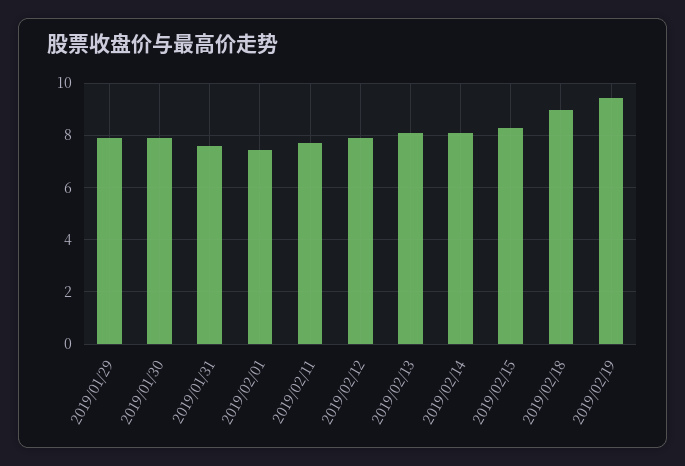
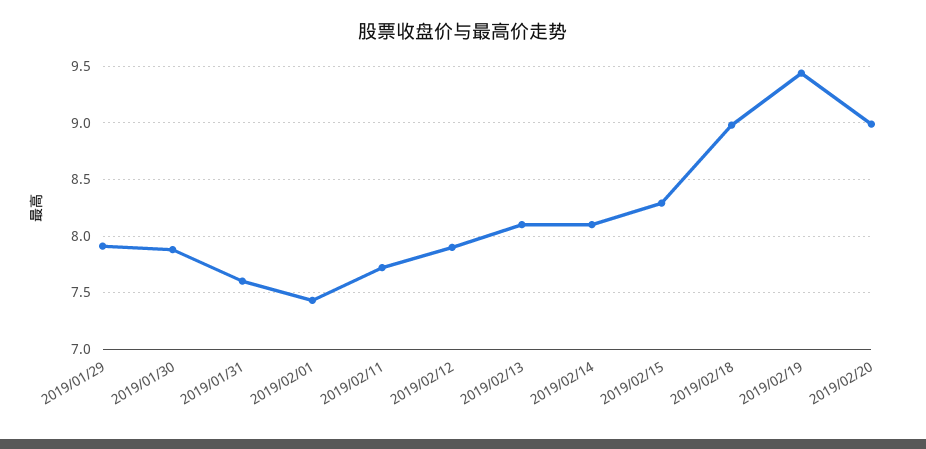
2019/02/20: none -> 9

